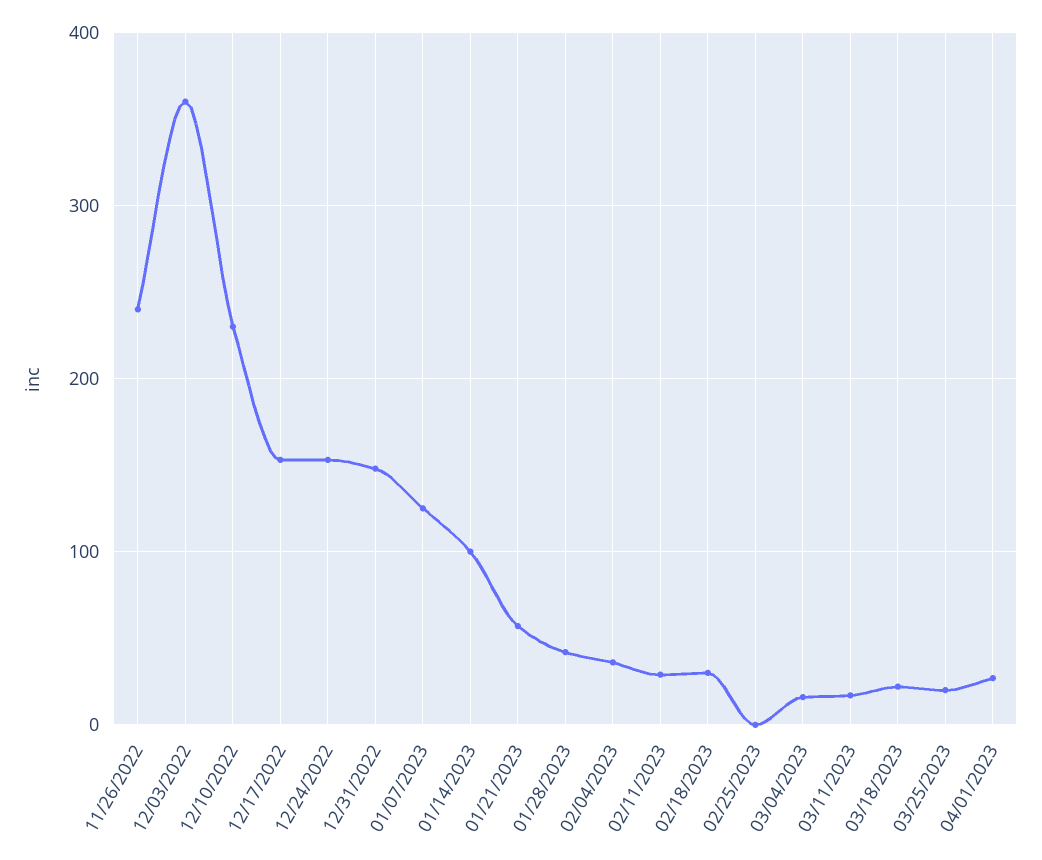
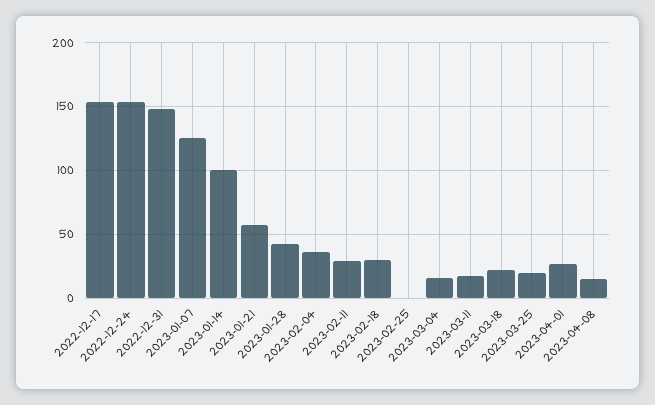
11/26/2022: 240 -> none
12/03/2022: 360 -> none
12/10/2022: 230 -> none
2023-04-08: none -> 15

